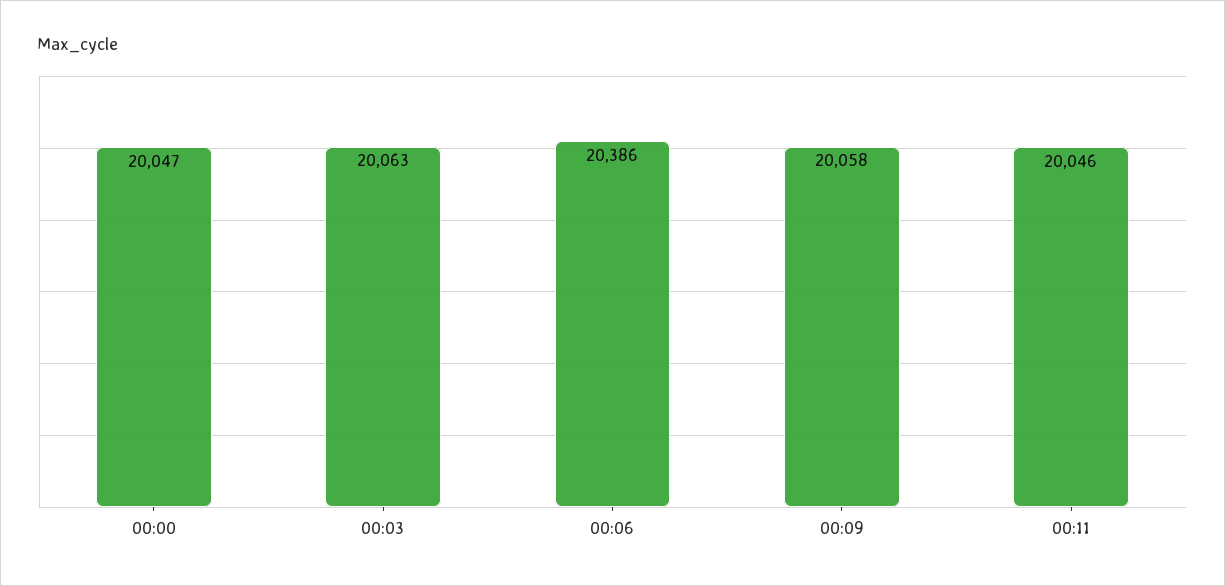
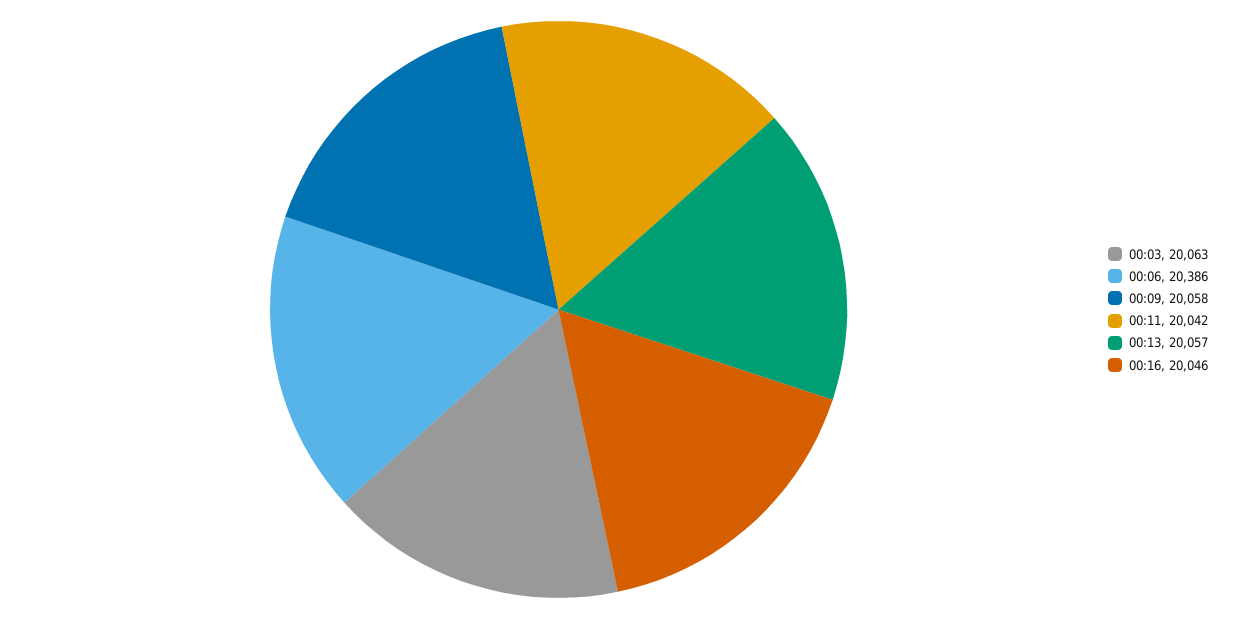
00:00: 20047 -> none
00:11: 20046 -> 20042
00:13: none -> 20057
00:16: none -> 20046

